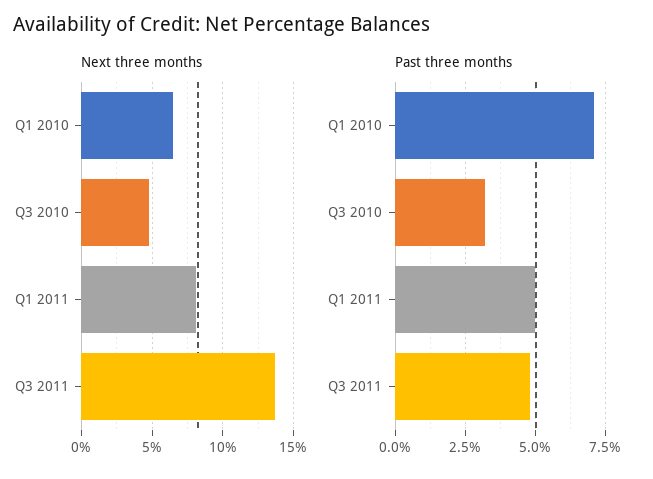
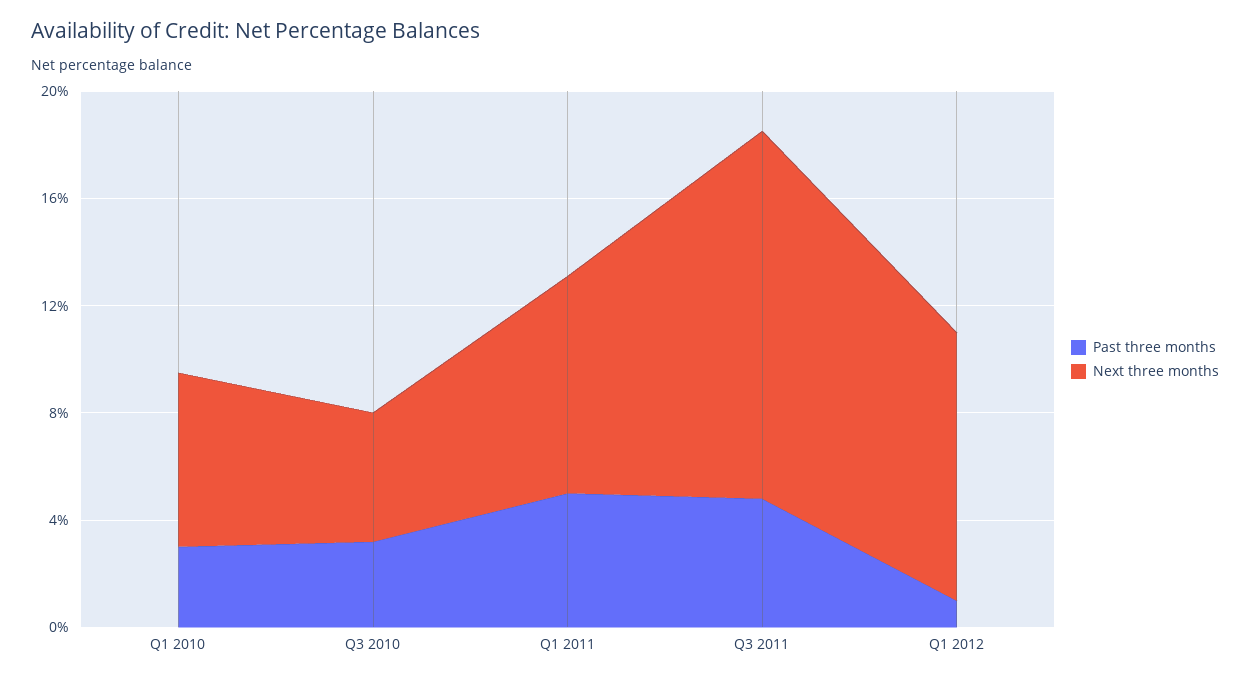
Past three months, Q1 2010: 7 -> 3
Past three months, Q1 2012: none -> 1
Next three months, Q1 2012: none -> 10

